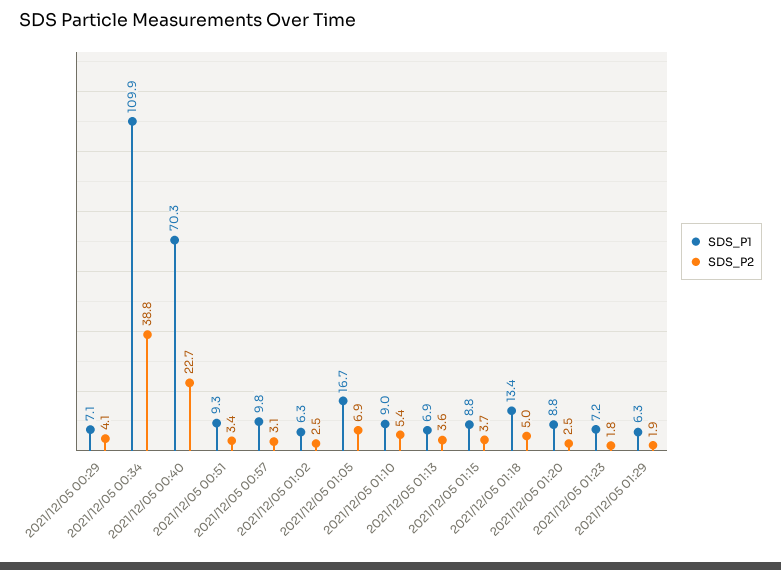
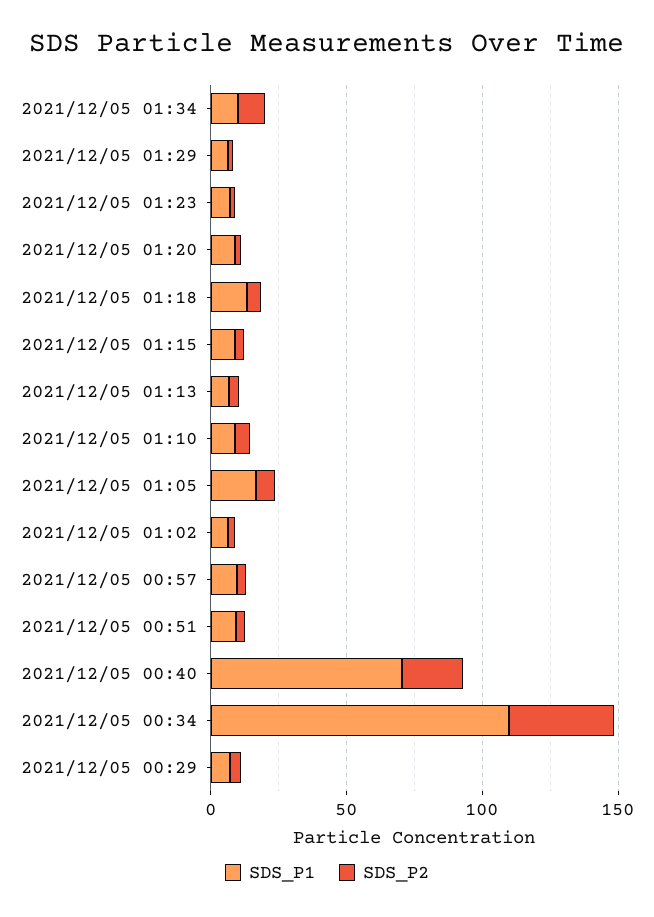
SDS_P1, 2021/12/05 01:34: none -> 10
SDS_P2, 2021/12/05 01:34: none -> 10

